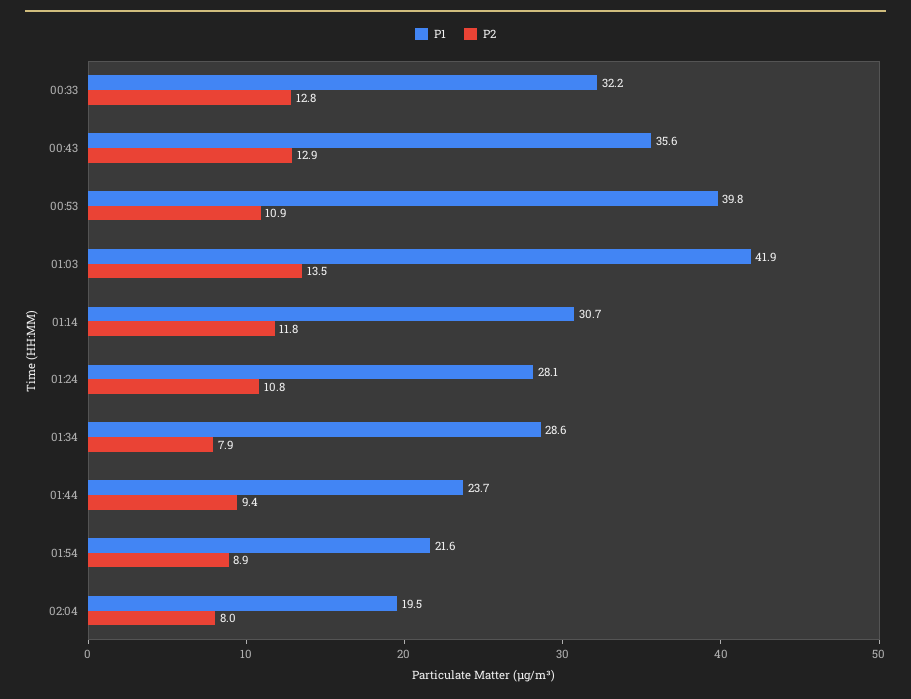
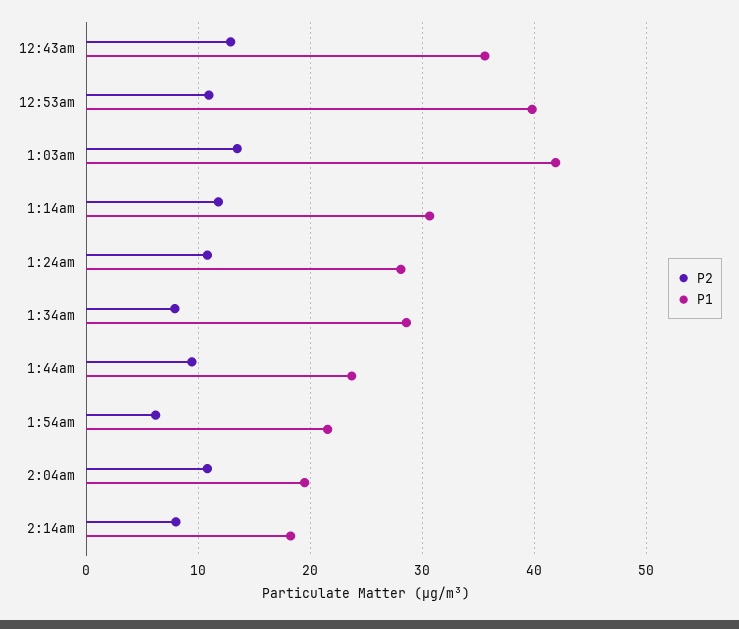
P1, 00:33: 32.2 -> none
P2, 00:33: 12.8 -> none
P2, 01:54: 8.9 -> 6
P2, 02:04: 8 -> 11
P2, 2:14am: none -> 8
P1, 2:14am: none -> 18

